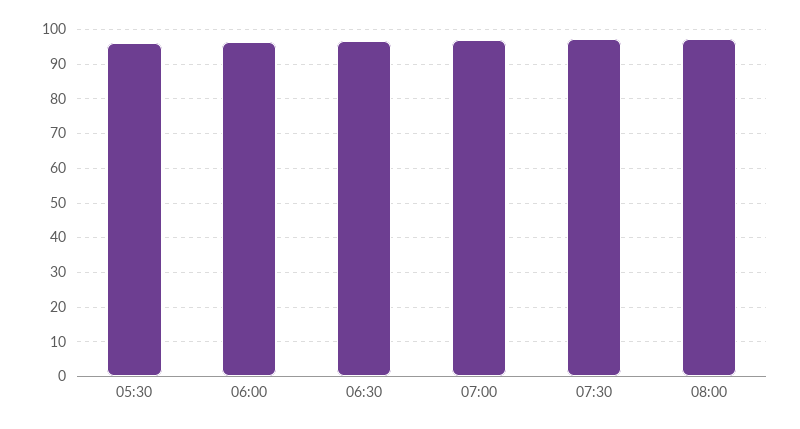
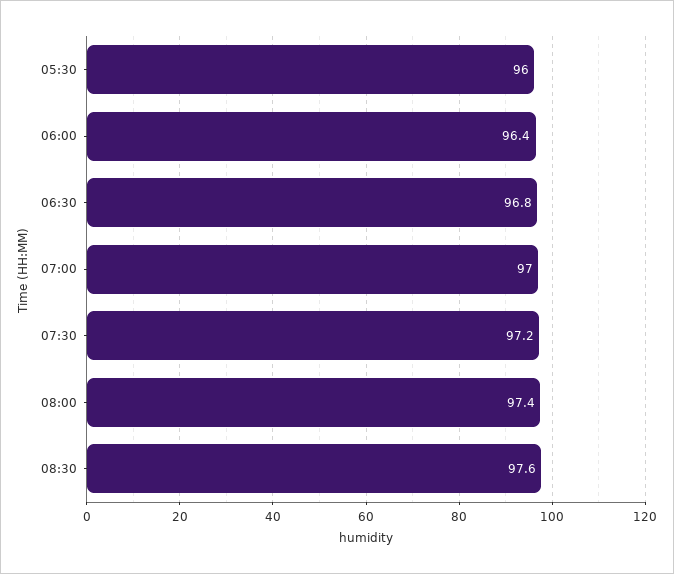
08:30: none -> 97.6

